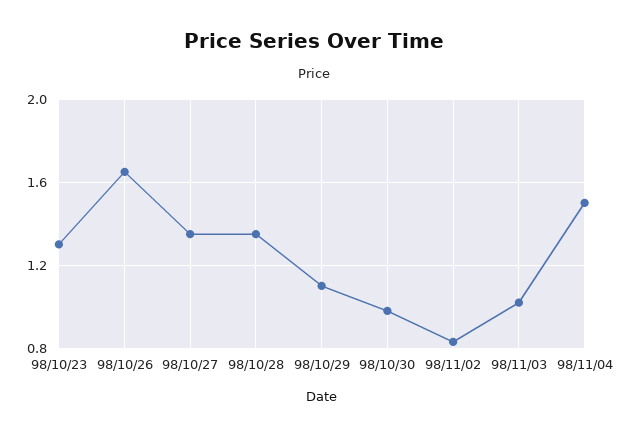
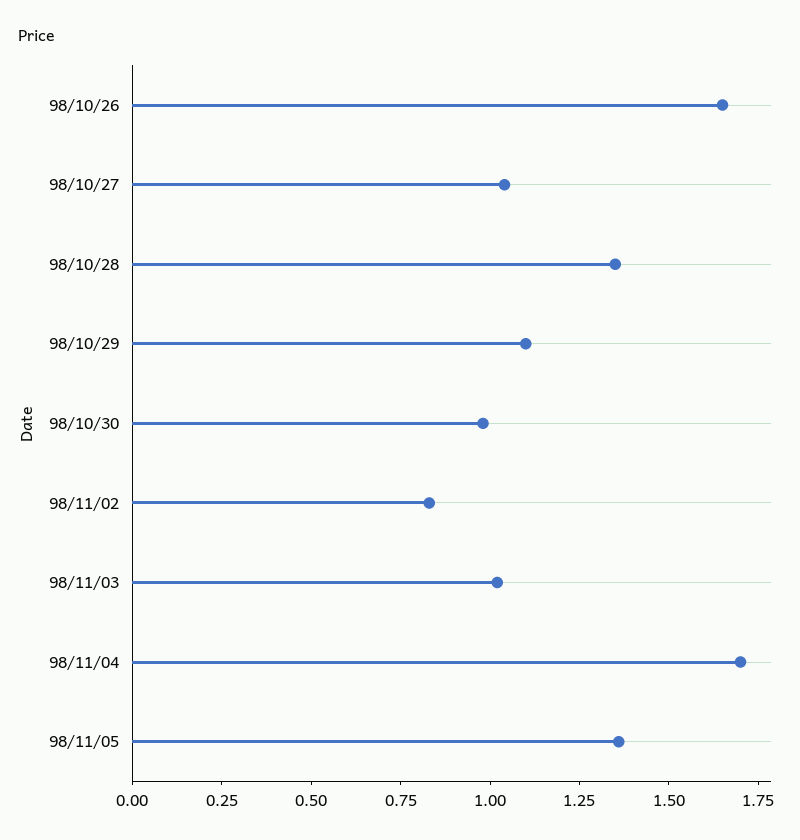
98/10/23: 1.3 -> none
98/10/27: 1.35 -> 1.05
98/11/04: 1.5 -> 1.7
98/11/05: none -> 1.35

